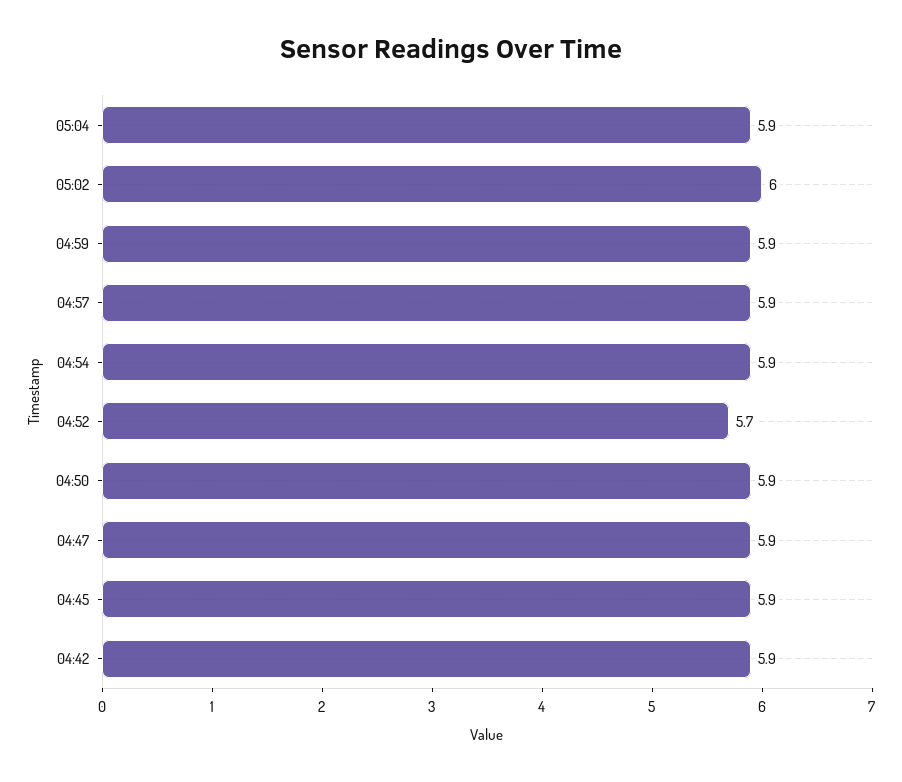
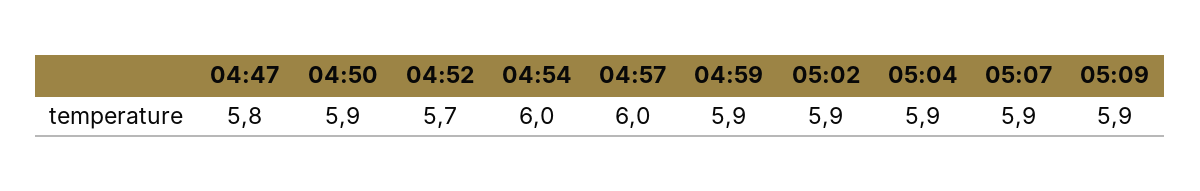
05:02: 6 -> 5.9
04:57: 5.9 -> 6
04:54: 5.9 -> 6
04:47: 5.9 -> 5.8
04:45: 5.9 -> none
04:42: 5.9 -> none
05:07: none -> 5.9
05:09: none -> 5.9

